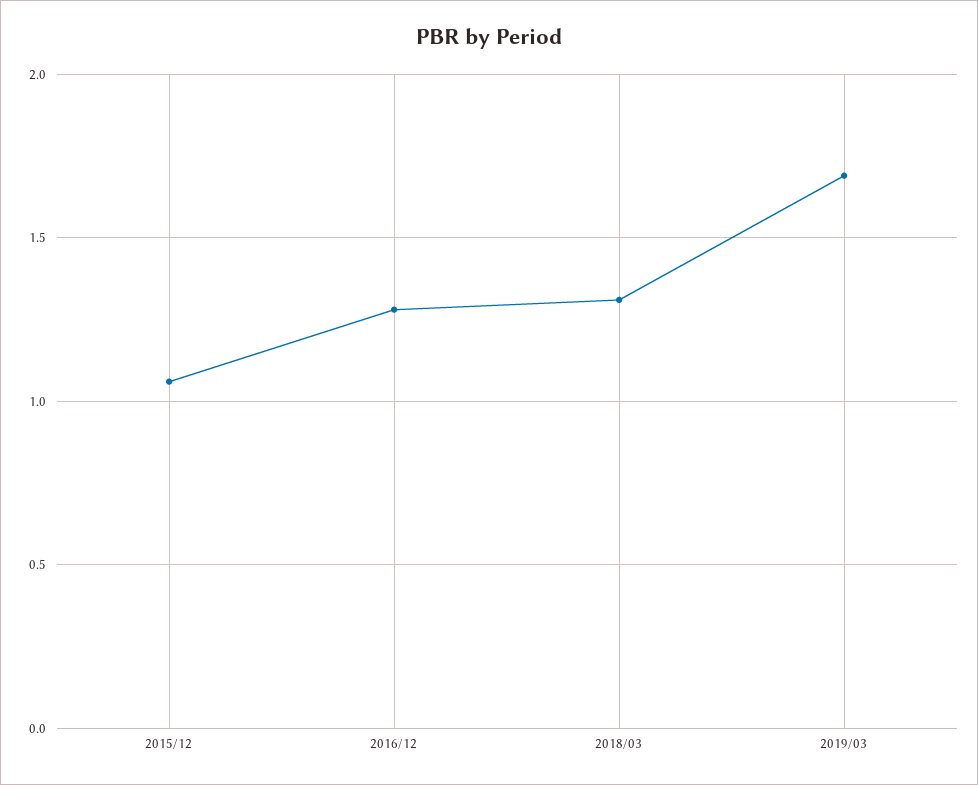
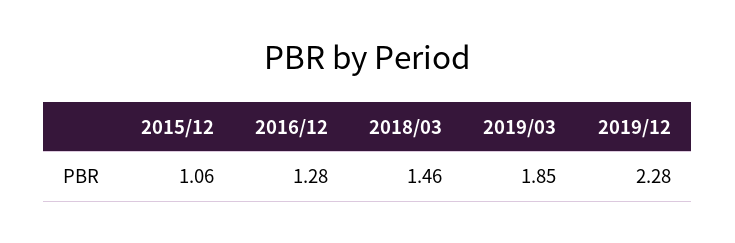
2018/03: 1.3 -> 1.46
2019/03: 1.7 -> 1.85
2019/12: none -> 2.28

